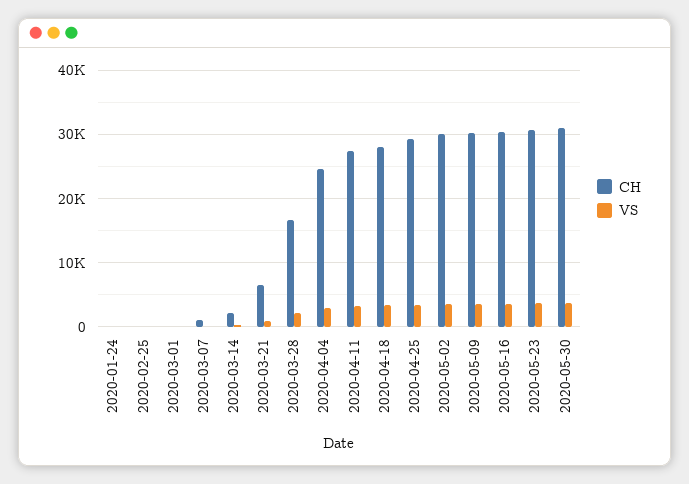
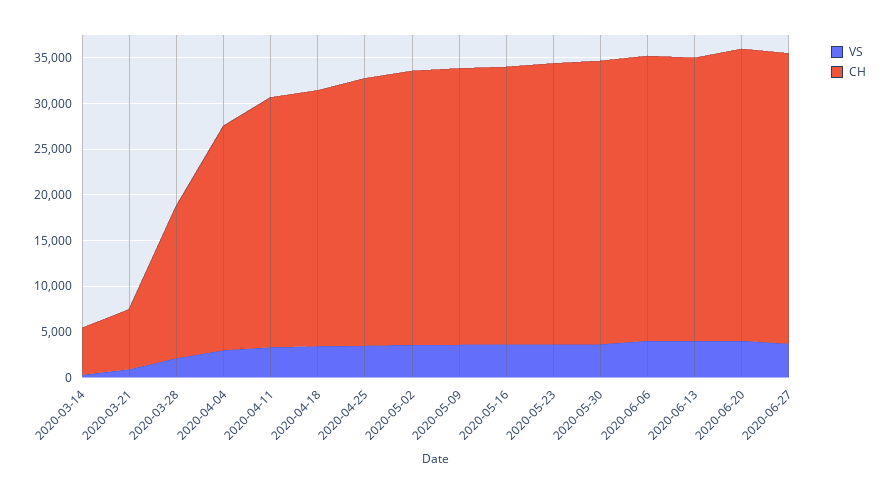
CH, 2020-01-24: 0 -> none
VS, 2020-01-24: 0 -> none
CH, 2020-02-25: 0 -> none
VS, 2020-02-25: 0 -> none
CH, 2020-03-01: 0 -> none
VS, 2020-03-01: 0 -> none
CH, 2020-03-07: 1000 -> none
VS, 2020-03-07: 0 -> none
CH, 2020-03-14: 2000 -> 5000
VS, 2020-06-06: none -> 4000
CH, 2020-06-06: none -> 31000
VS, 2020-06-13: none -> 4000
CH, 2020-06-13: none -> 31000
VS, 2020-06-20: none -> 4000
CH, 2020-06-20: none -> 32000
VS, 2020-06-27: none -> 4000
CH, 2020-06-27: none -> 32000

